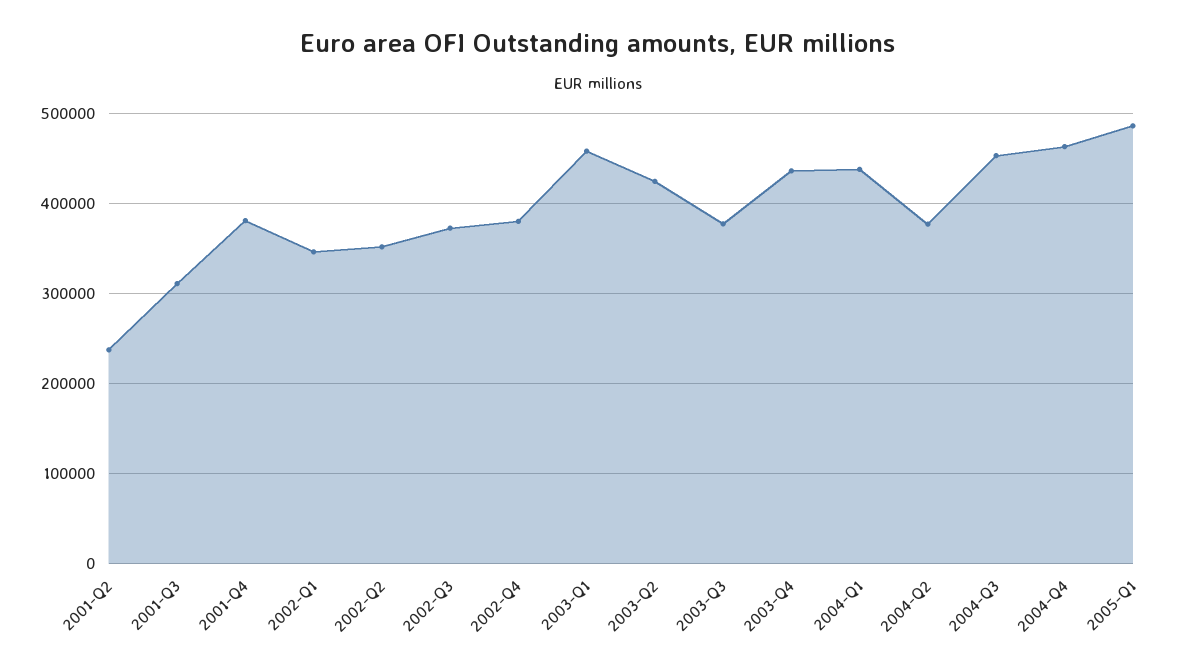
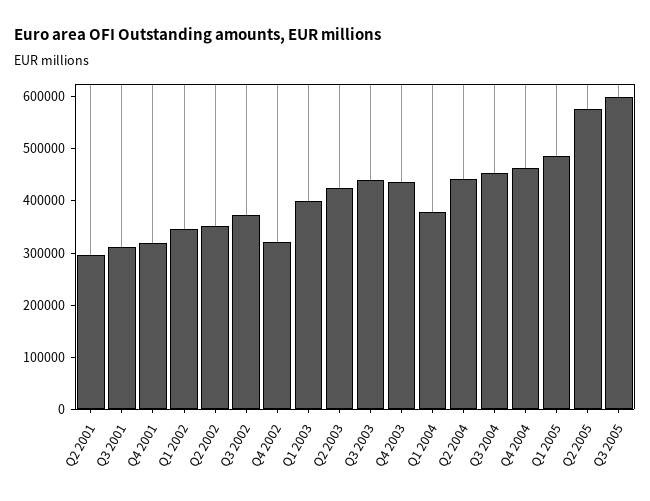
2001-Q2: 240000 -> 300000
2001-Q4: 380000 -> 320000
2002-Q4: 380000 -> 320000
2003-Q1: 460000 -> 400000
2003-Q3: 380000 -> 440000
2004-Q1: 440000 -> 380000
2004-Q2: 380000 -> 440000
Q2 2005: none -> 580000
Q3 2005: none -> 600000

